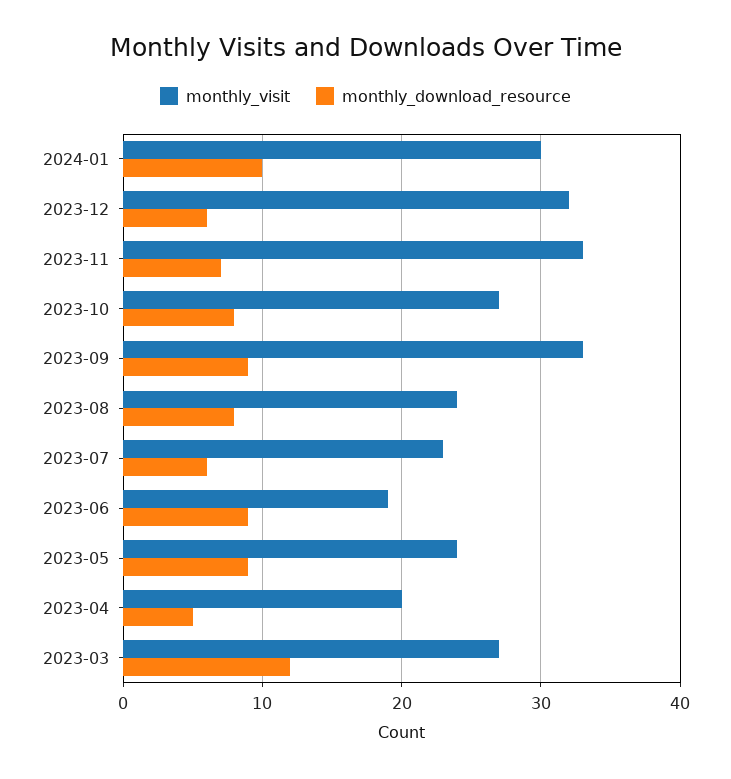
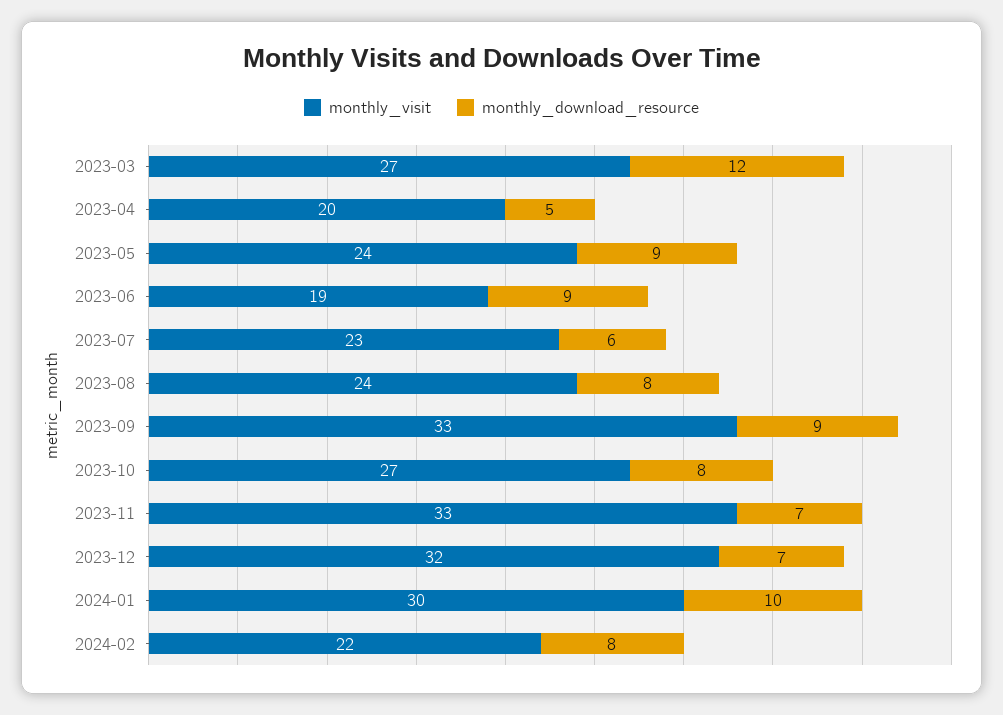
monthly_download_resource, 2023-12: 6 -> 7
monthly_visit, 2024-02: none -> 22
monthly_download_resource, 2024-02: none -> 8

